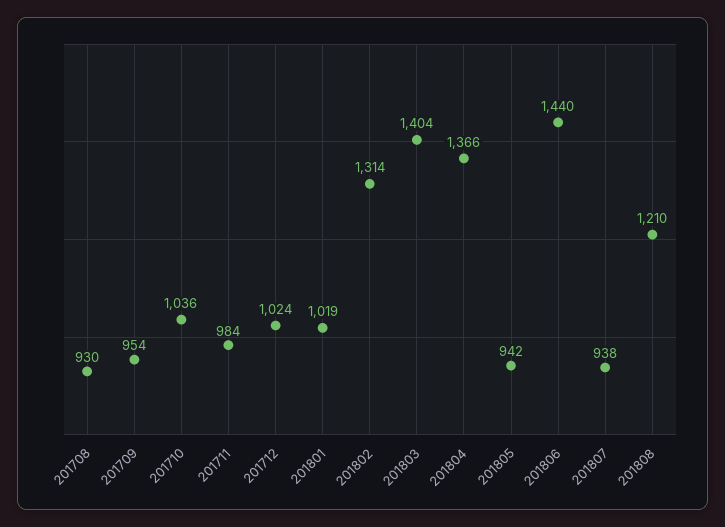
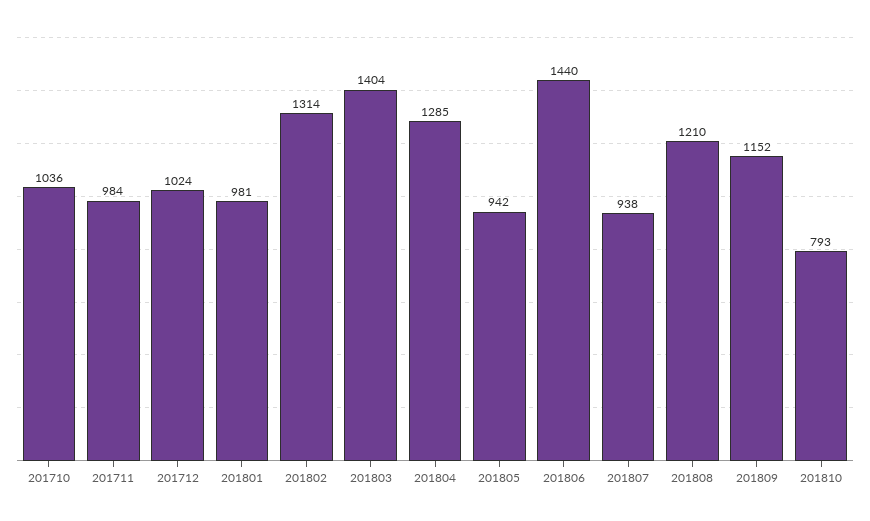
201708: 930 -> none
201709: 954 -> none
201801: 1019 -> 981
201804: 1366 -> 1285
201809: none -> 1152
201810: none -> 793

